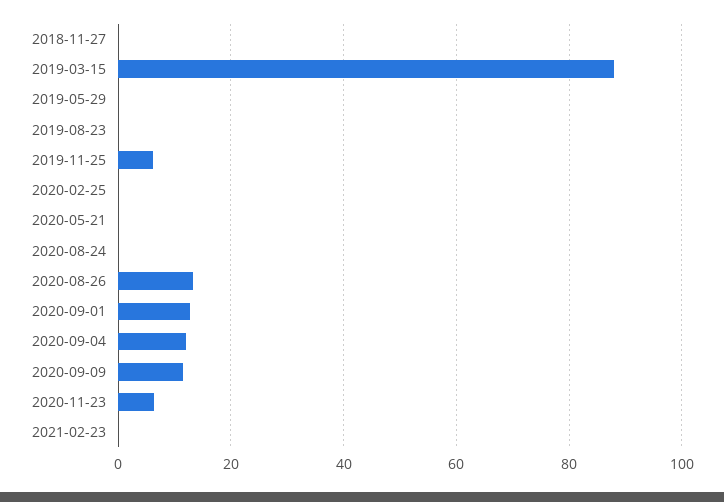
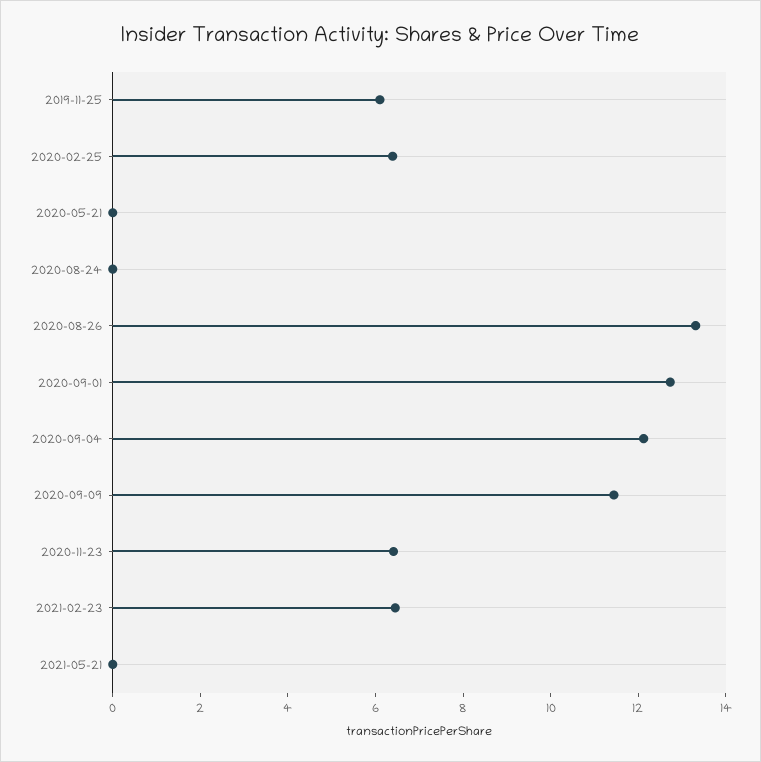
2018-11-27: 0 -> none
2019-03-15: 88 -> none
2019-05-29: 0 -> none
2019-08-23: 0 -> none
2020-02-25: 0 -> 6.5
2021-02-23: 0 -> 6.5
2021-05-21: none -> 0

